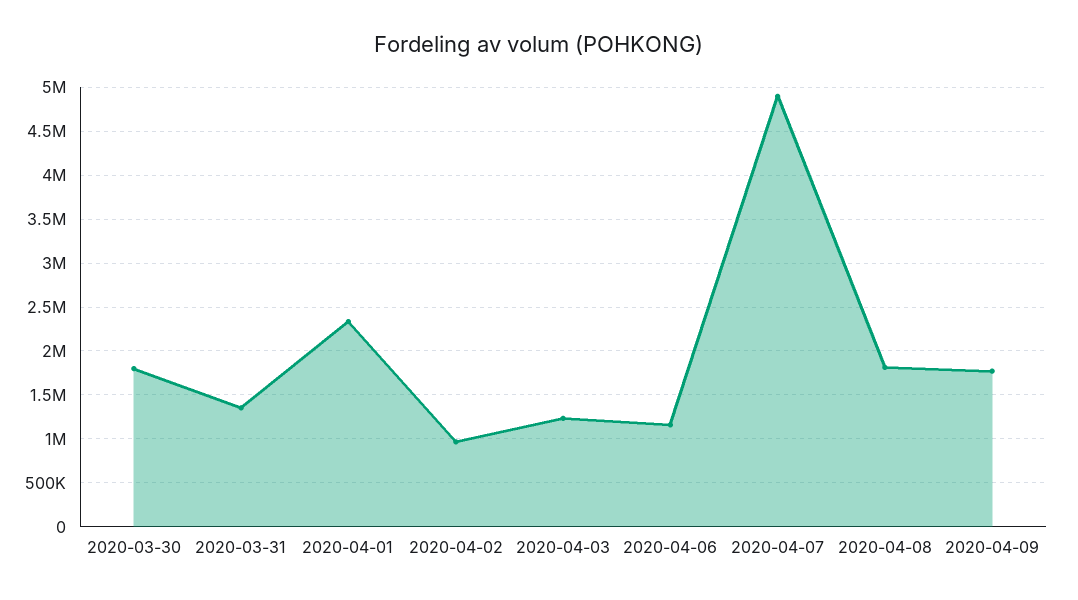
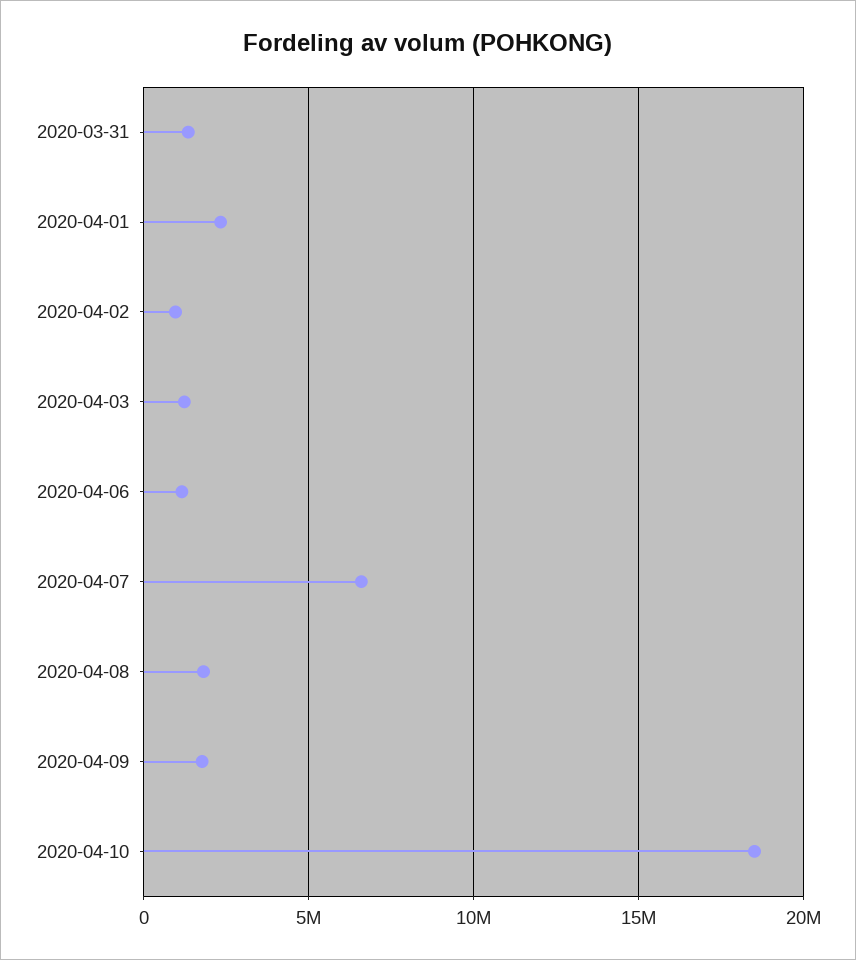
2020-03-30: 1800000 -> none
2020-04-07: 4900000 -> 6500000
2020-04-10: none -> 18500000

